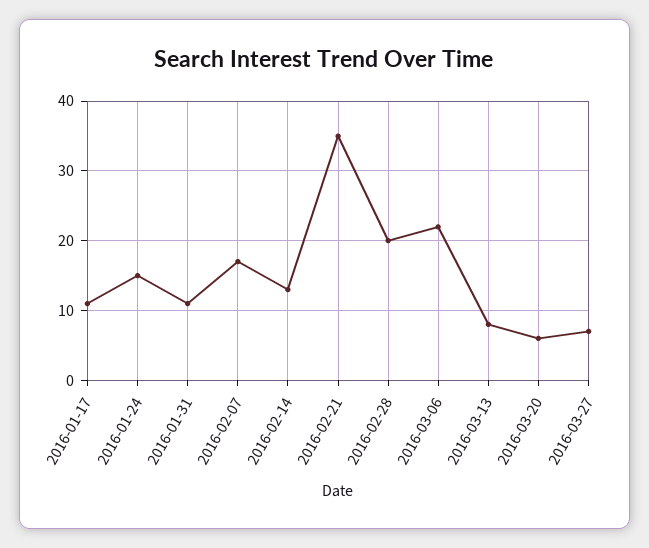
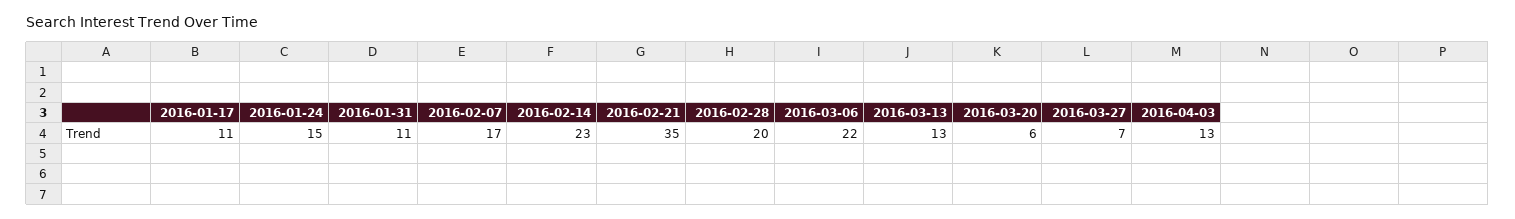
2016-02-14: 13 -> 23
2016-03-13: 8 -> 13
2016-04-03: none -> 13

